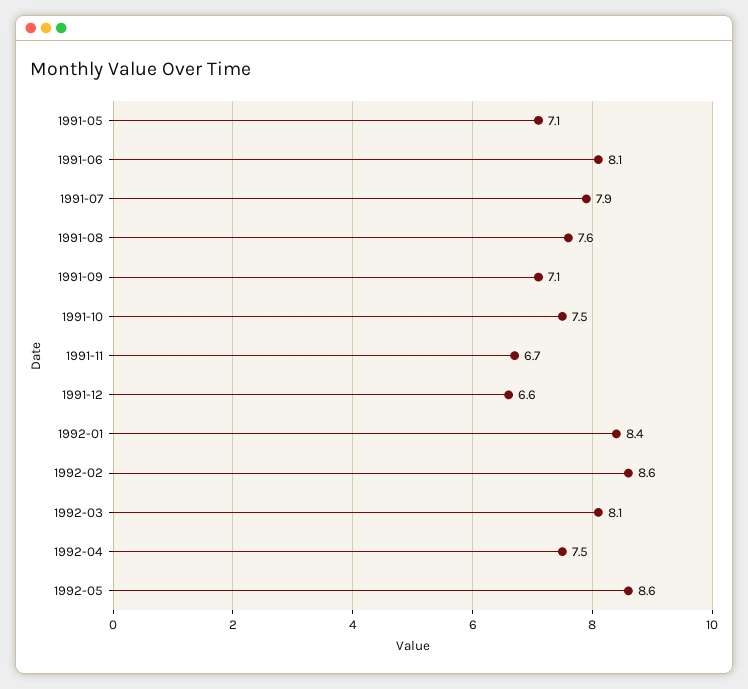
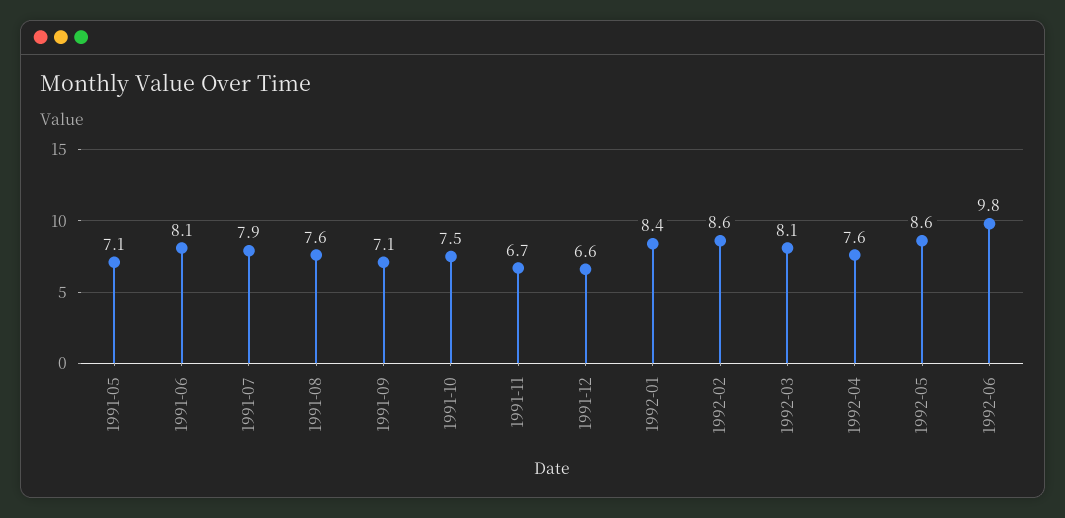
1992-04: 7.5 -> 7.6
1992-06: none -> 9.8

